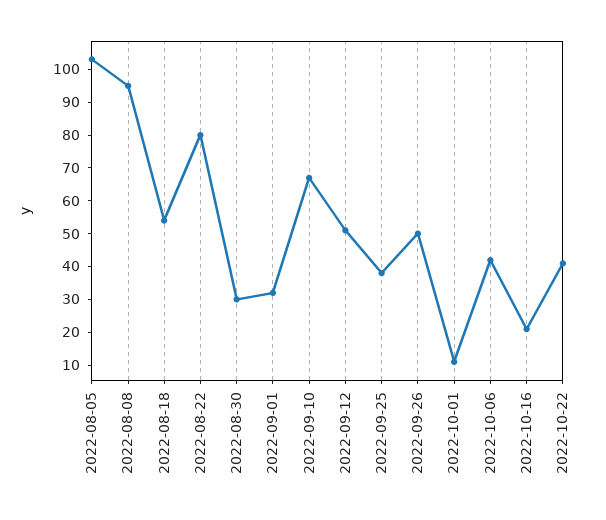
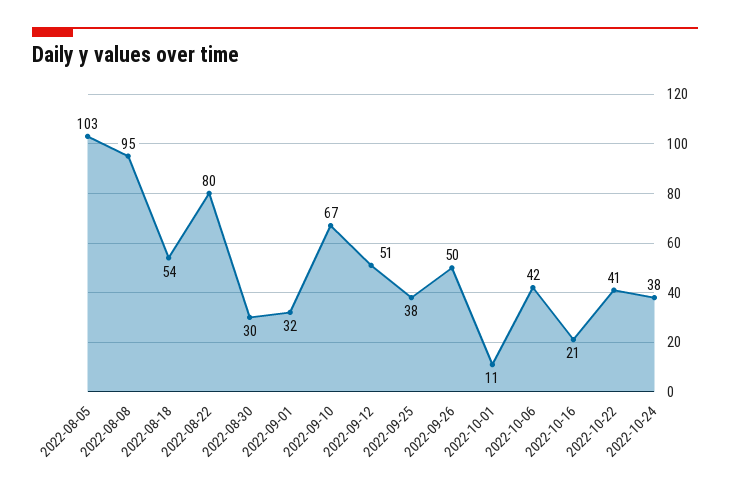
2022-10-24: none -> 38

